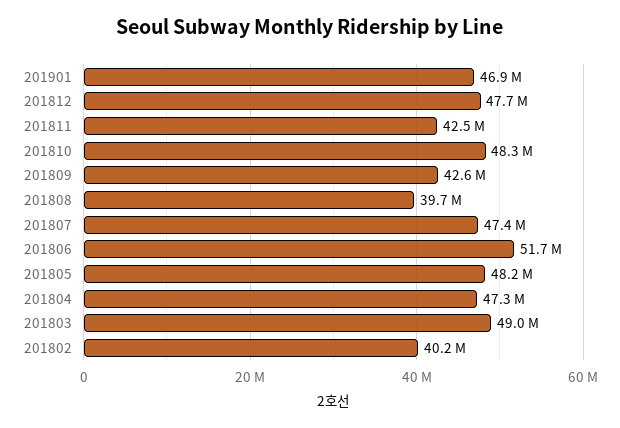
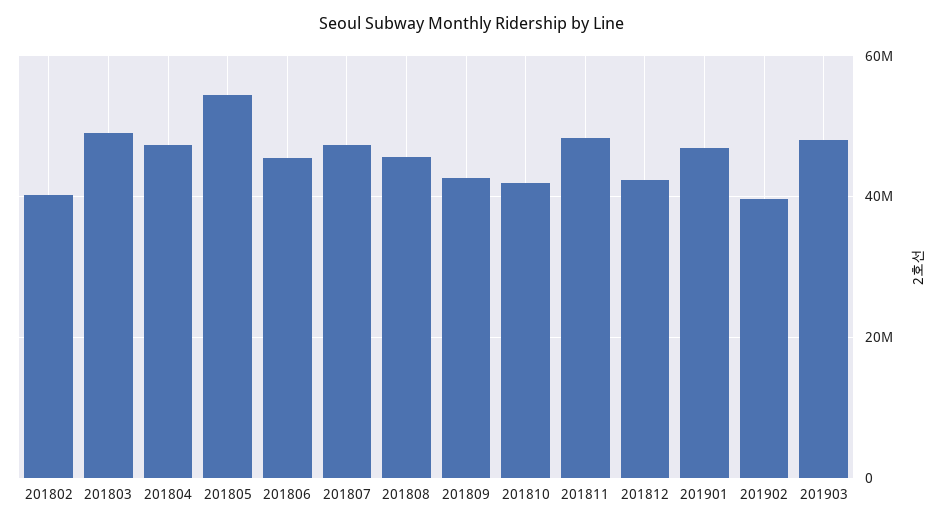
201812: 47700000 -> 42000000
201811: 42500000 -> 48000000
201810: 48300000 -> 42000000
201808: 39700000 -> 46000000
201806: 51700000 -> 46000000
201805: 48200000 -> 54000000
201902: none -> 40000000
201903: none -> 48000000

